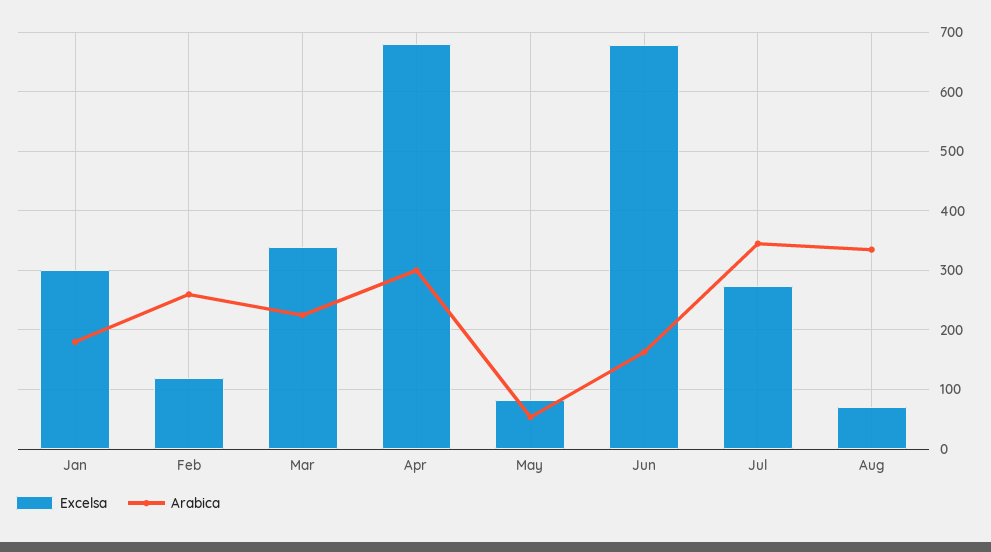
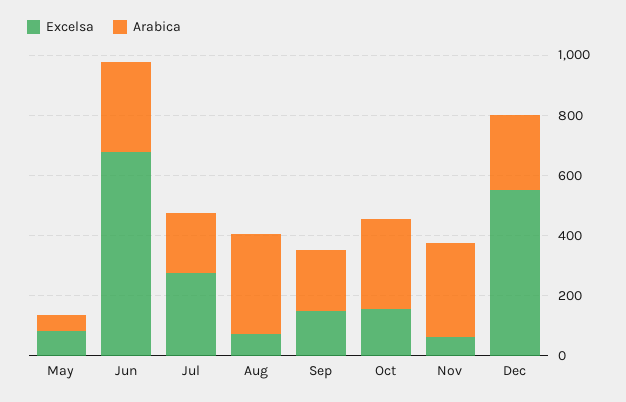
Excelsa, Jan: 300 -> none
Arabica, Jan: 180 -> none
Excelsa, Feb: 120 -> none
Arabica, Feb: 260 -> none
Excelsa, Mar: 340 -> none
Arabica, Mar: 220 -> none
Excelsa, Apr: 680 -> none
Arabica, Apr: 300 -> none
Arabica, Jun: 160 -> 300
Arabica, Jul: 340 -> 200
Excelsa, Sep: none -> 150
Arabica, Sep: none -> 200
Excelsa, Oct: none -> 150
Arabica, Oct: none -> 300
Excelsa, Nov: none -> 50
Arabica, Nov: none -> 300
Excelsa, Dec: none -> 550
Arabica, Dec: none -> 250

